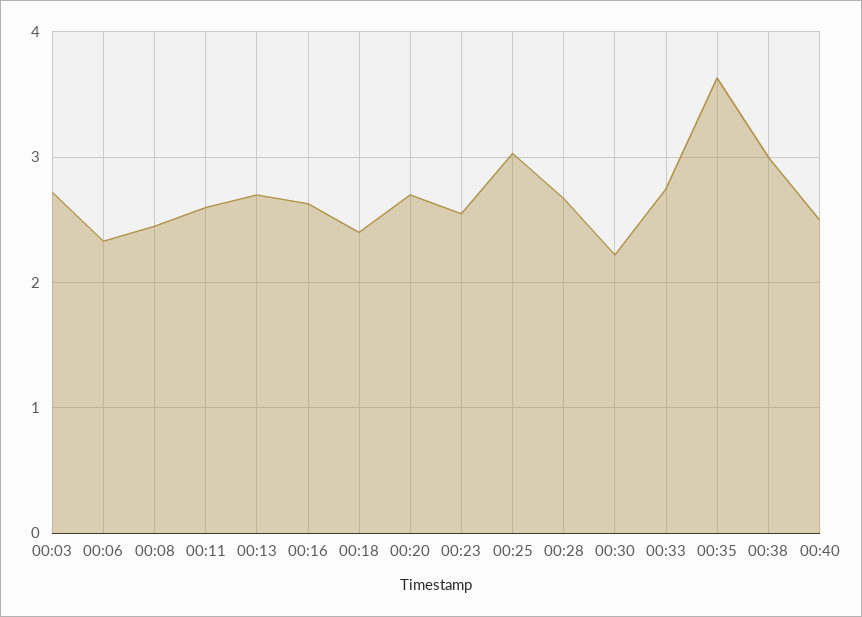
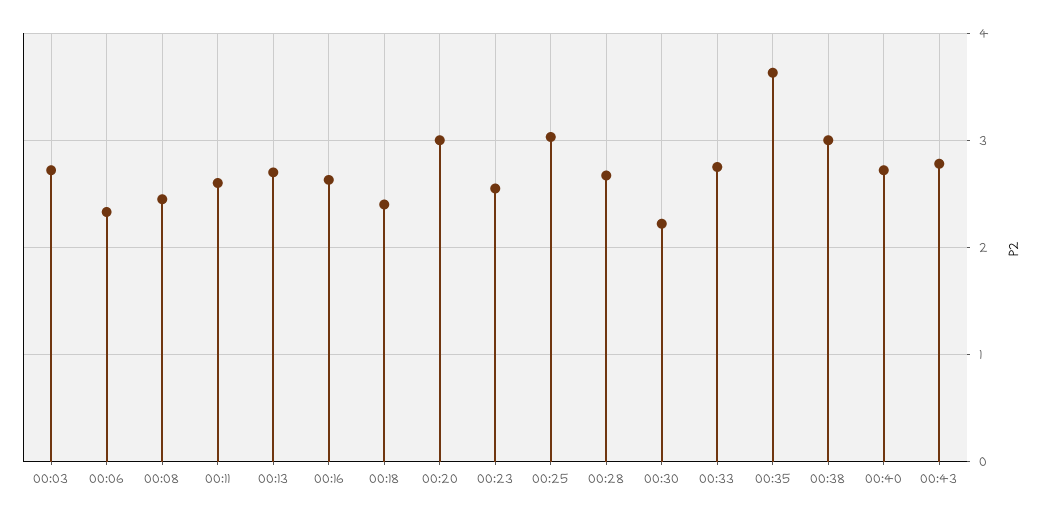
00:20: 2.7 -> 3
00:40: 2.5 -> 2.7
00:43: none -> 2.8

